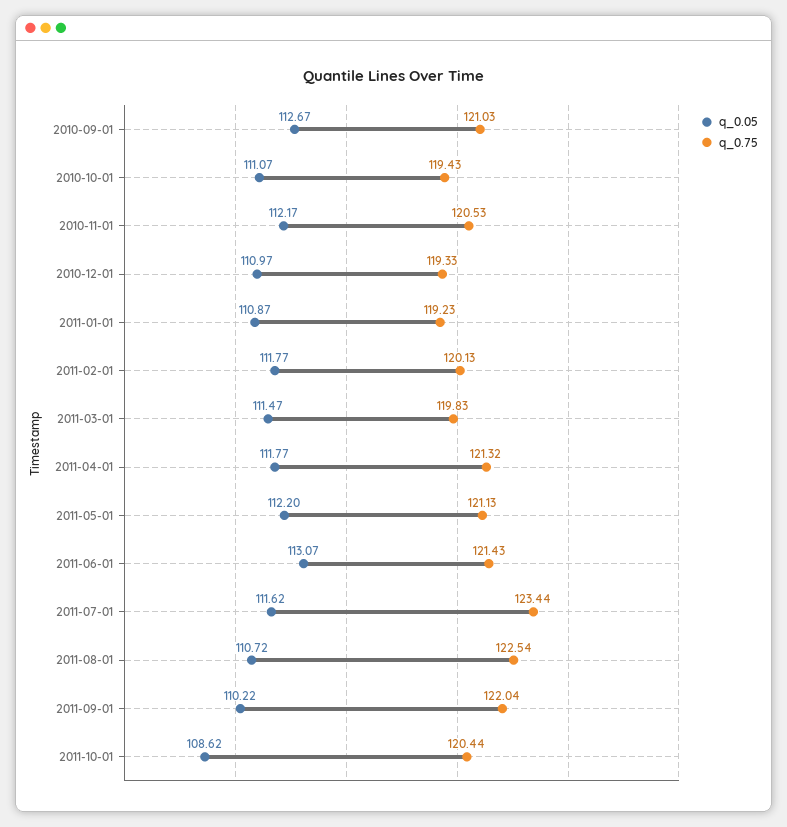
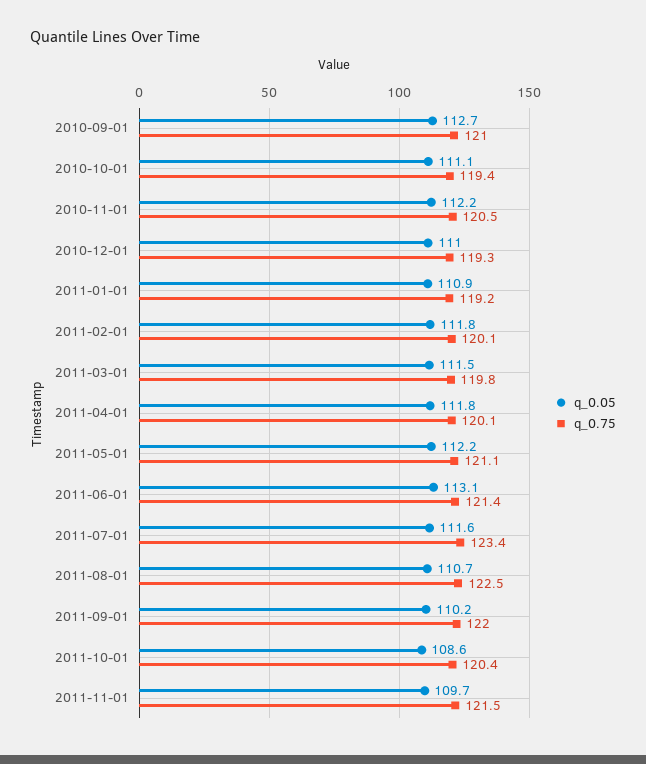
q_0.75, 2011-04-01: 121.32 -> 120.1
q_0.05, 2011-11-01: none -> 109.7
q_0.75, 2011-11-01: none -> 121.5

